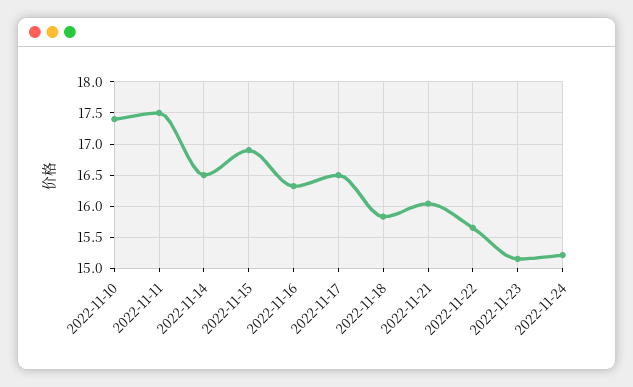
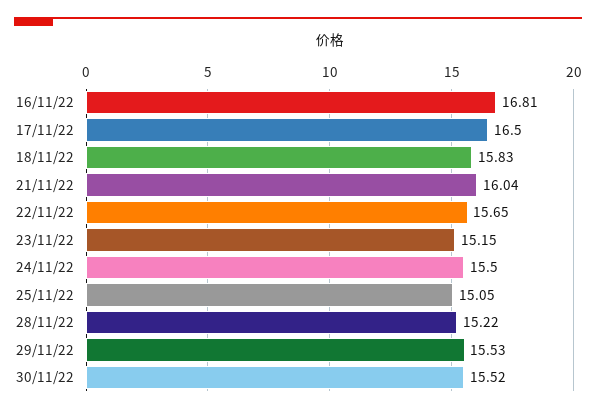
2022-11-10: 17.4 -> none
2022-11-11: 17.5 -> none
2022-11-14: 16.5 -> none
2022-11-15: 16.9 -> none
2022-11-16: 16.3 -> 16.81
2022-11-24: 15.2 -> 15.5
25/11/22: none -> 15.05
28/11/22: none -> 15.22
29/11/22: none -> 15.53
30/11/22: none -> 15.52

